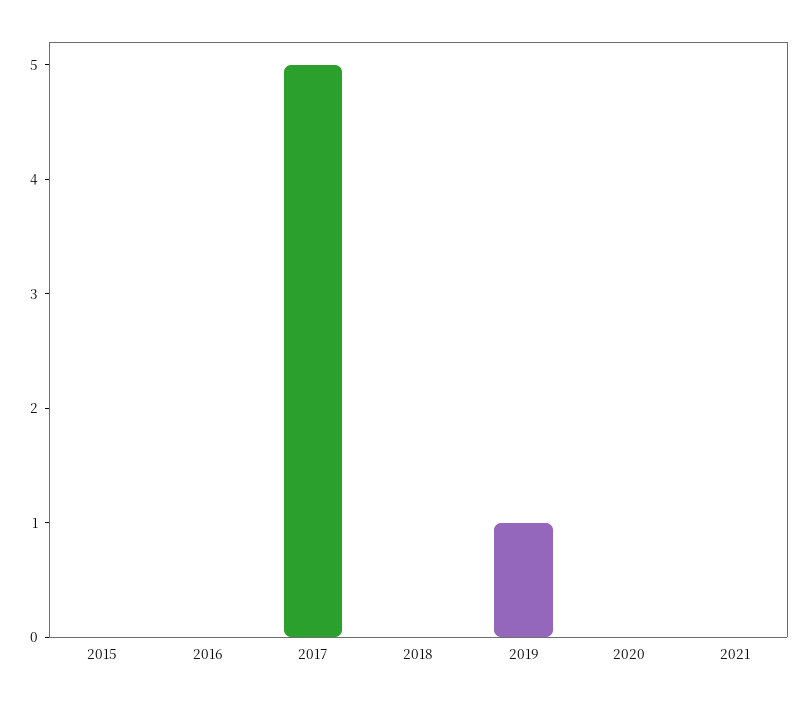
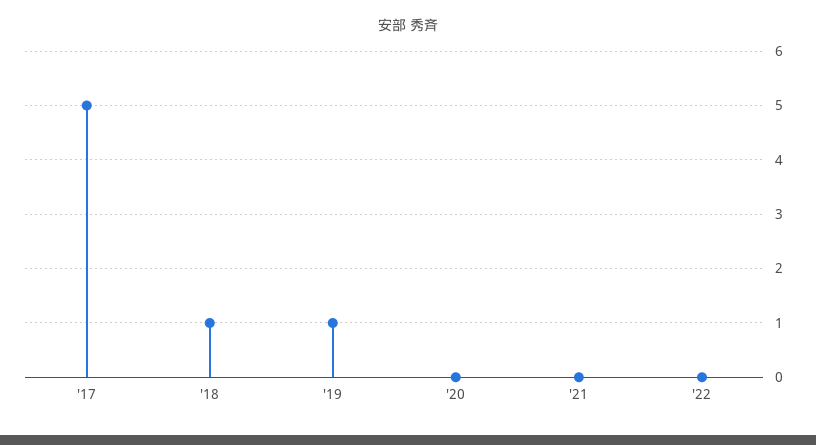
2015: 0 -> none
2016: 0 -> none
2018: 0 -> 1
'22: none -> 0

